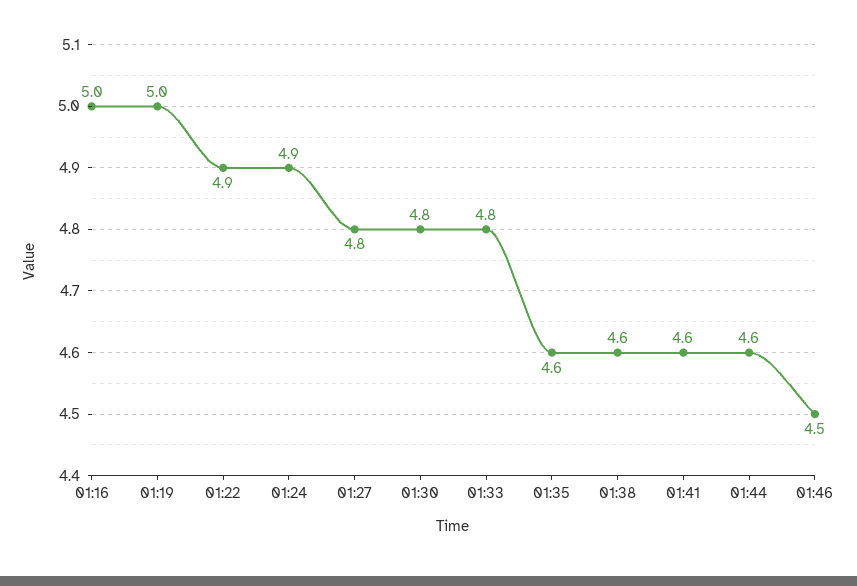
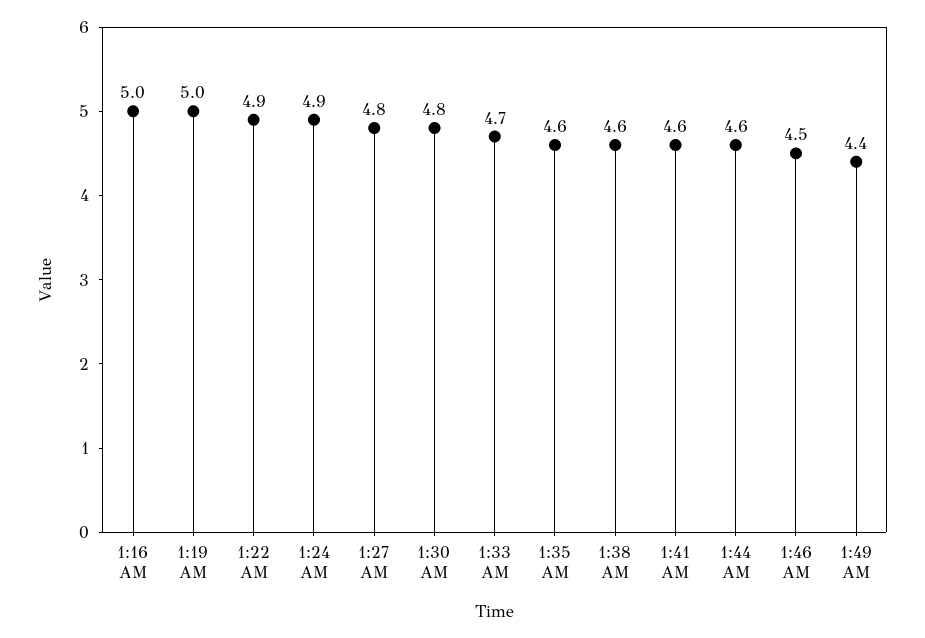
01:33: 4.8 -> 4.7
1:49 AM: none -> 4.4

